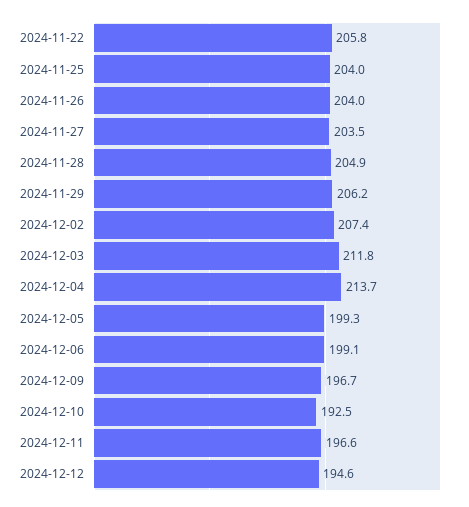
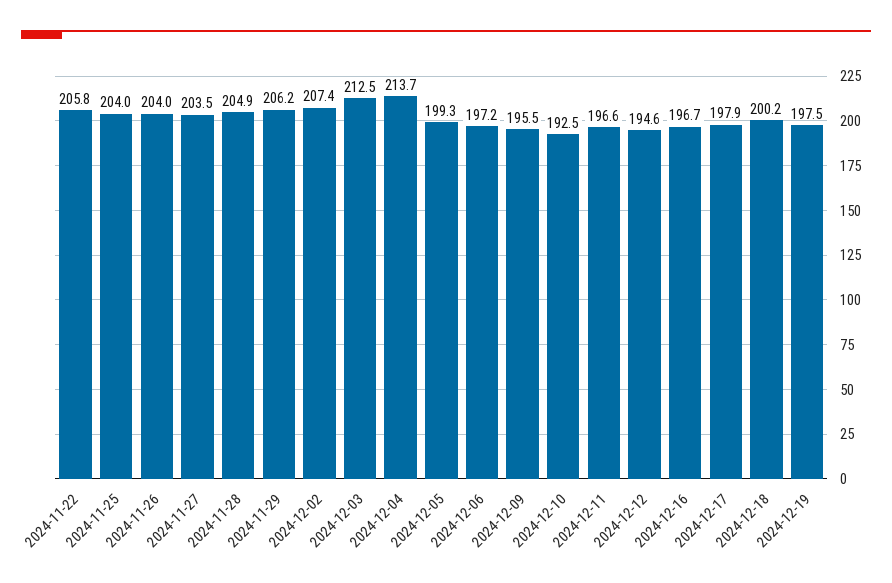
2024-12-03: 211.8 -> 212.5
2024-12-06: 199.1 -> 197.2
2024-12-09: 196.7 -> 195.5
2024-12-16: none -> 196.7
2024-12-17: none -> 197.9
2024-12-18: none -> 200.2
2024-12-19: none -> 197.5

